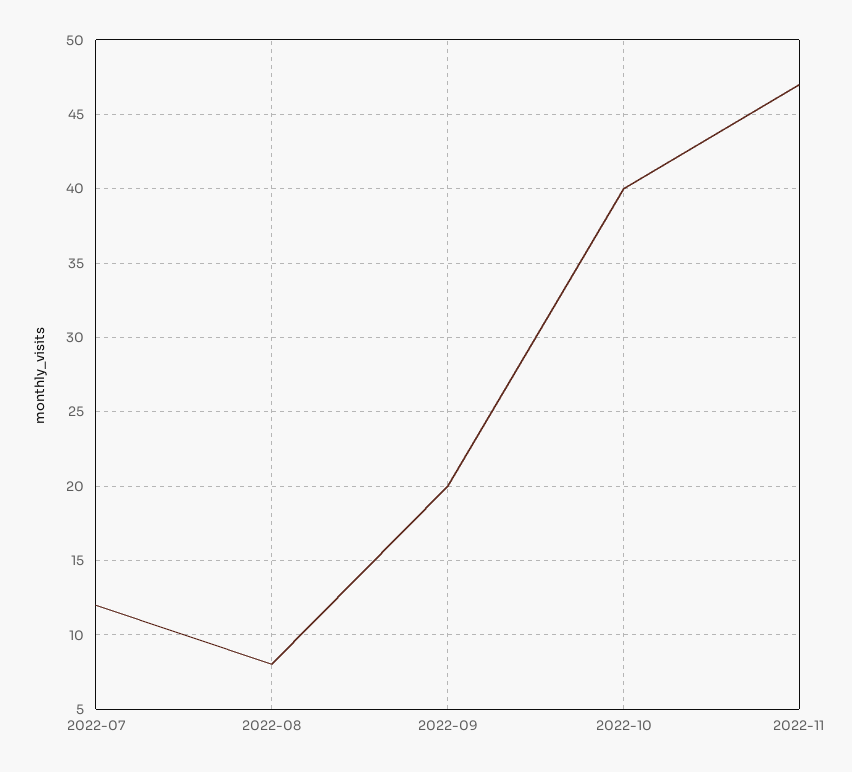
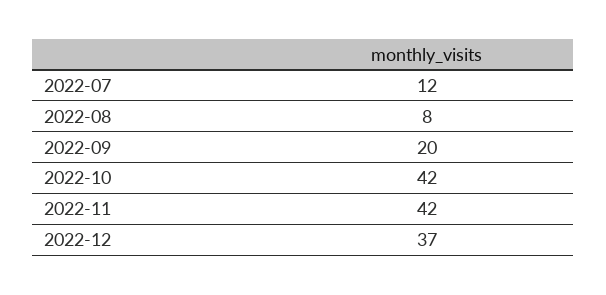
2022-10: 40 -> 42
2022-11: 47 -> 42
2022-12: none -> 37

